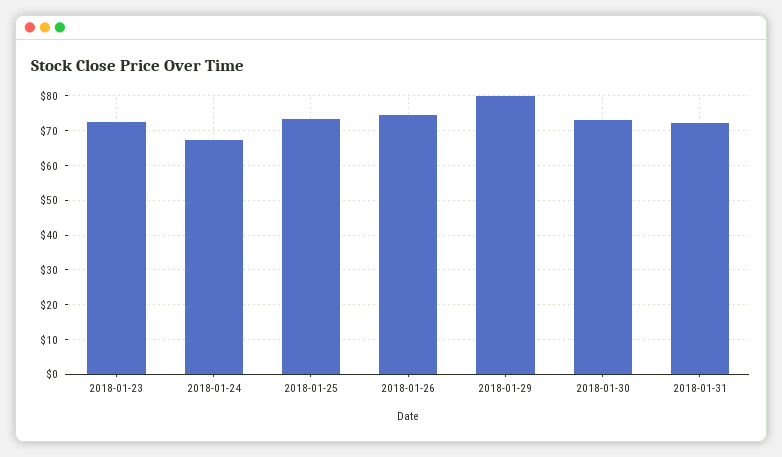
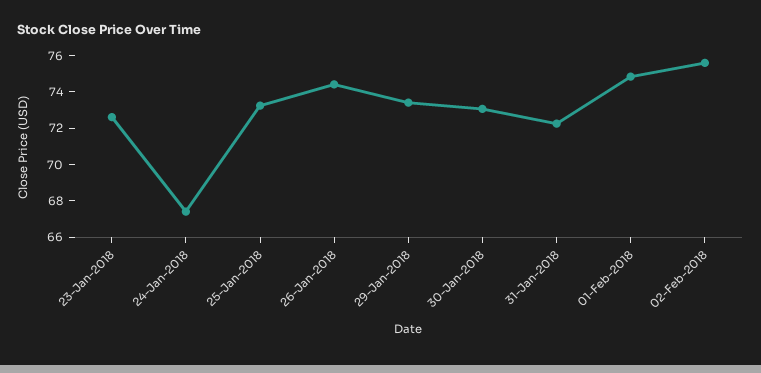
2018-01-29: 80 -> 73.5
01-Feb-2018: none -> 75
02-Feb-2018: none -> 75.5

